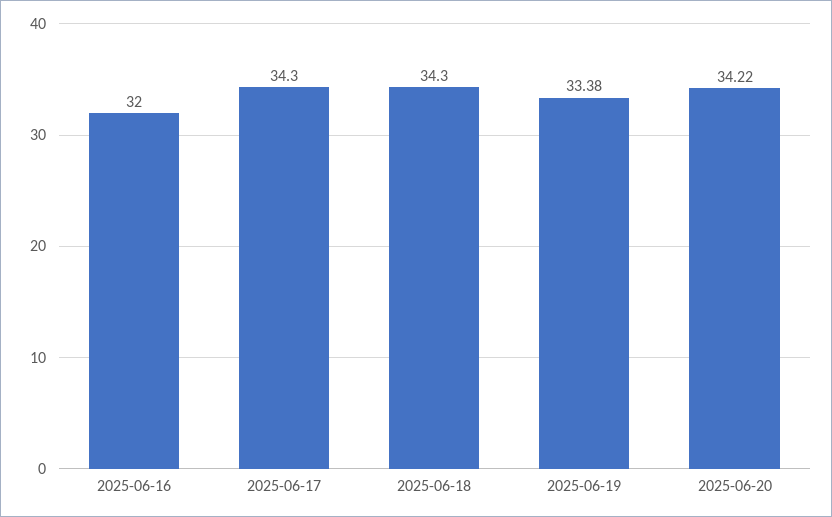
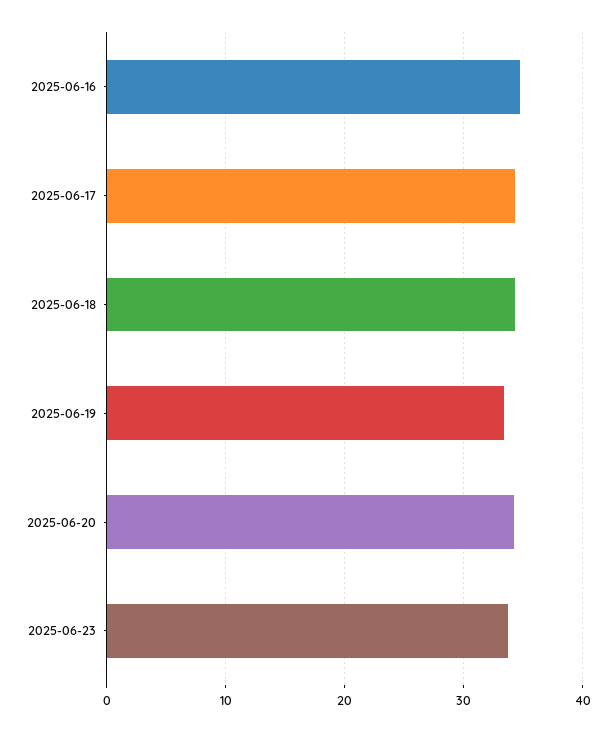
2025-06-16: 32 -> 35
2025-06-23: none -> 34

